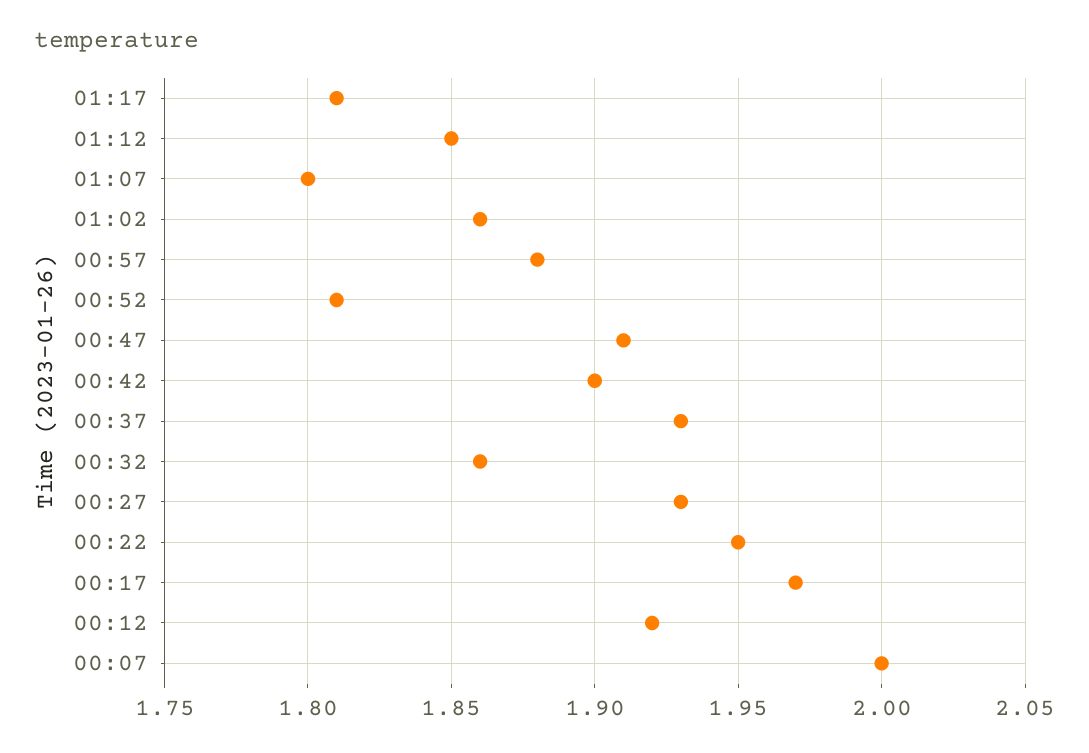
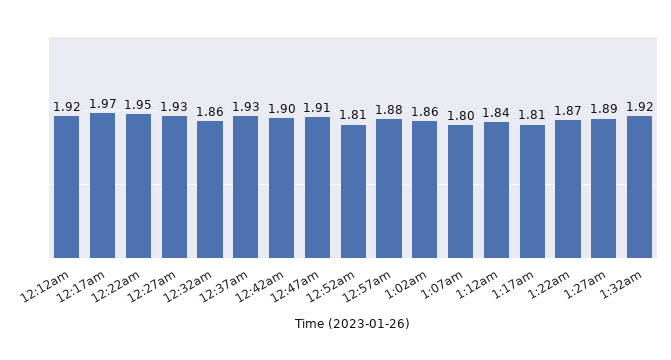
01:12: 1.85 -> 1.84
00:07: 2 -> none
1:22am: none -> 1.87
1:27am: none -> 1.89
1:32am: none -> 1.92

